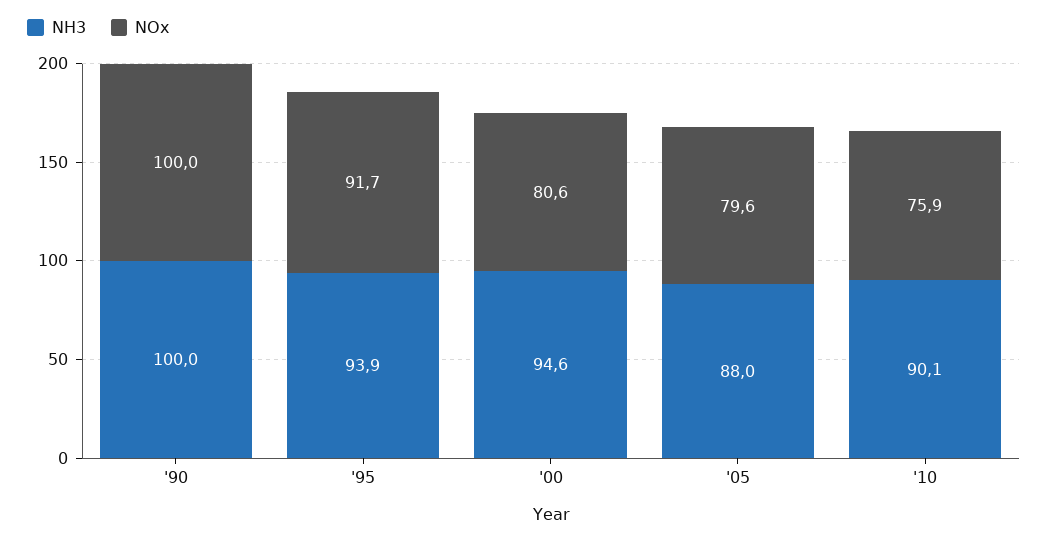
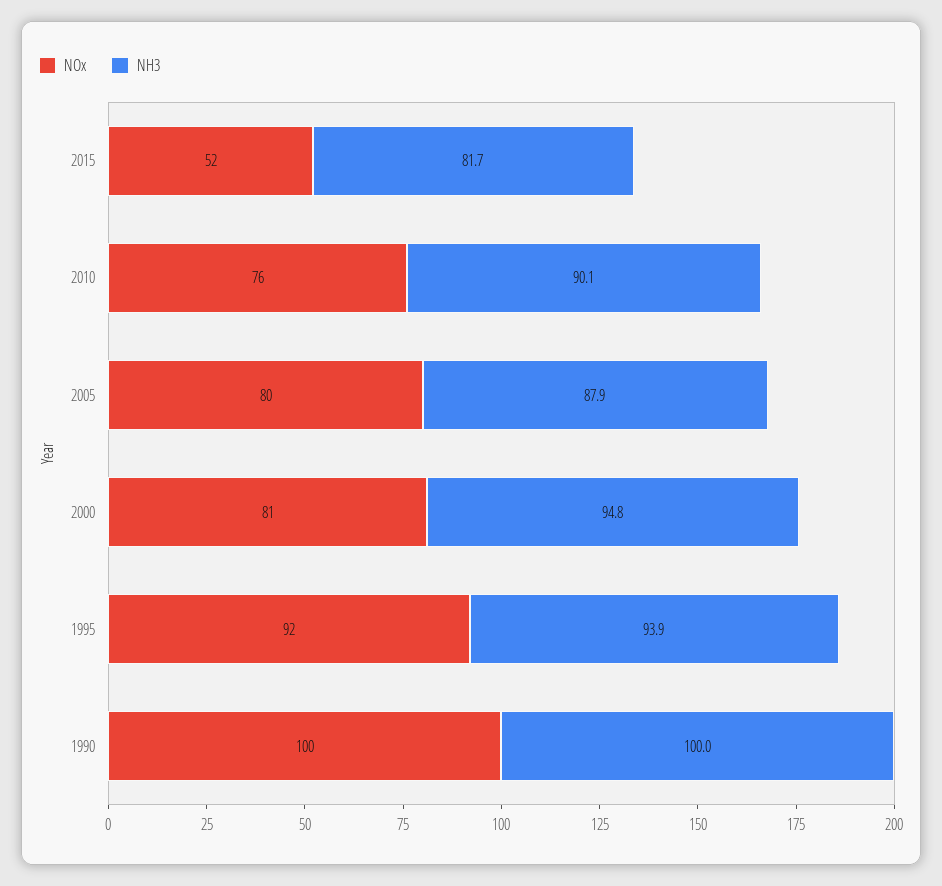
NH3, '00: 94.6 -> 94.8
NH3, '05: 88 -> 87.9
NOx, 2015: none -> 52
NH3, 2015: none -> 81.7

